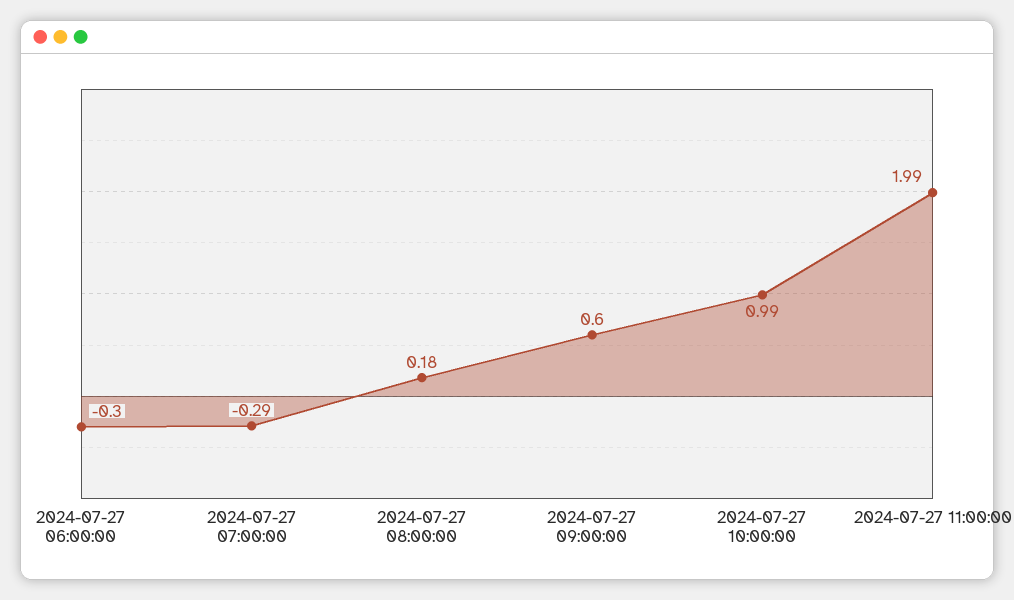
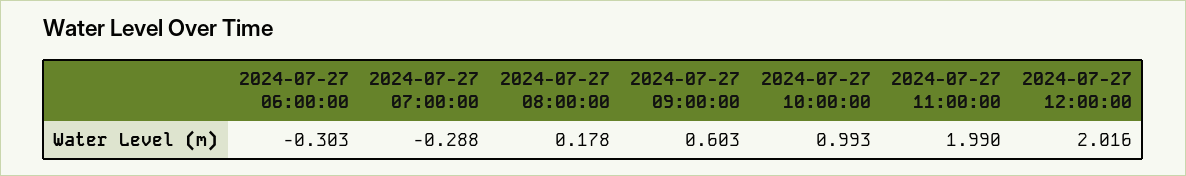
2024-07-27 12:00:00: none -> 2.016

